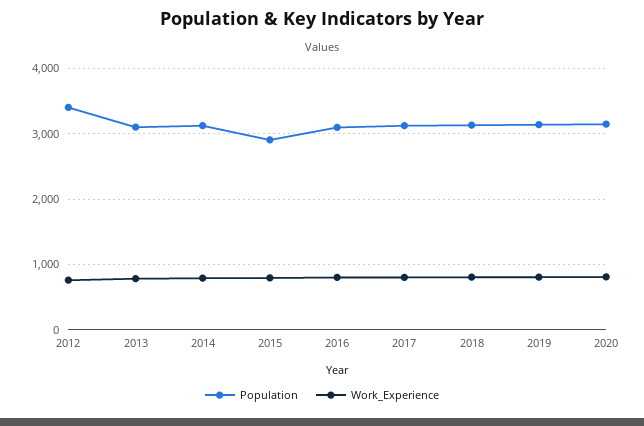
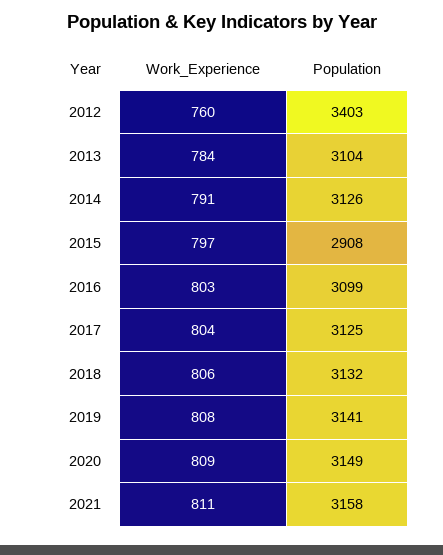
Work_Experience, 2021: none -> 811
Population, 2021: none -> 3158

